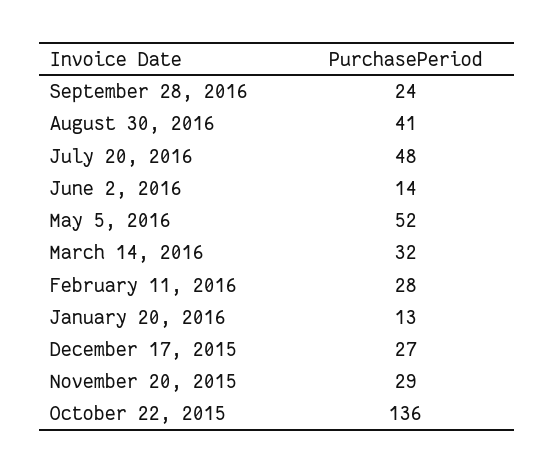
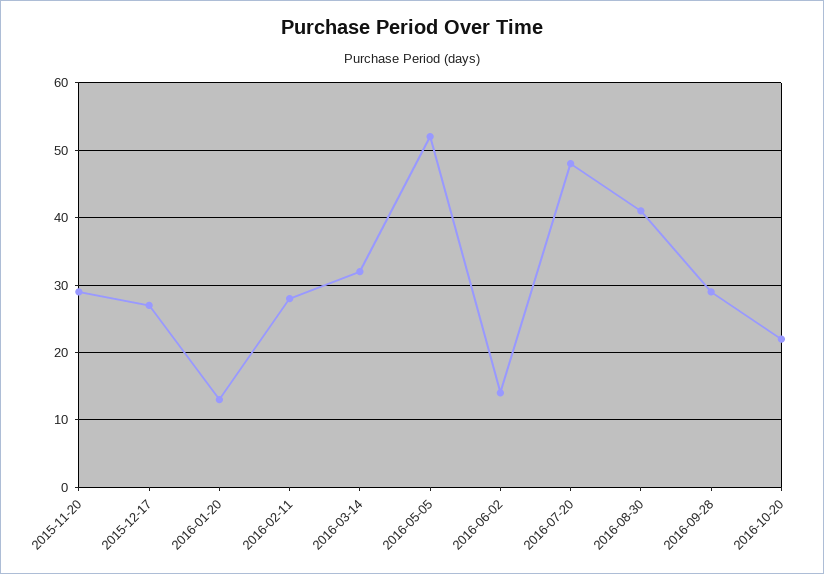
September 28, 2016: 24 -> 29
October 22, 2015: 136 -> none
2016-10-20: none -> 22

